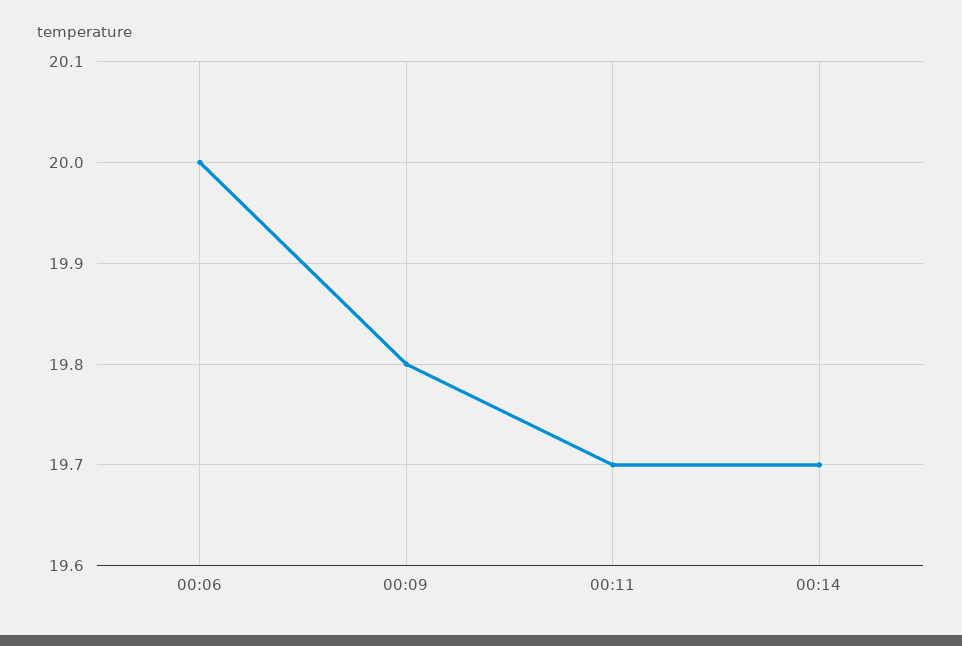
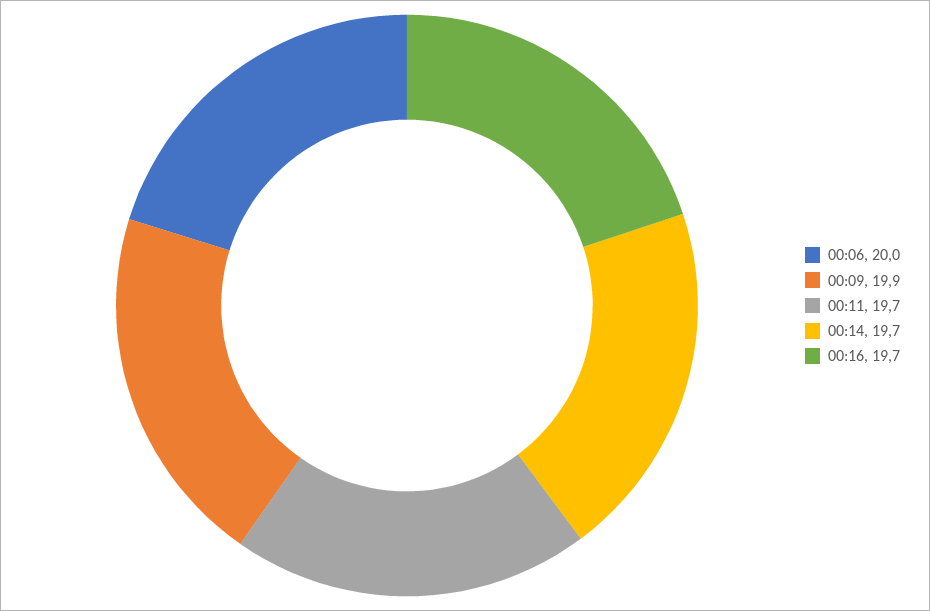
00:09: 19.8 -> 19.9
00:16: none -> 19.7

